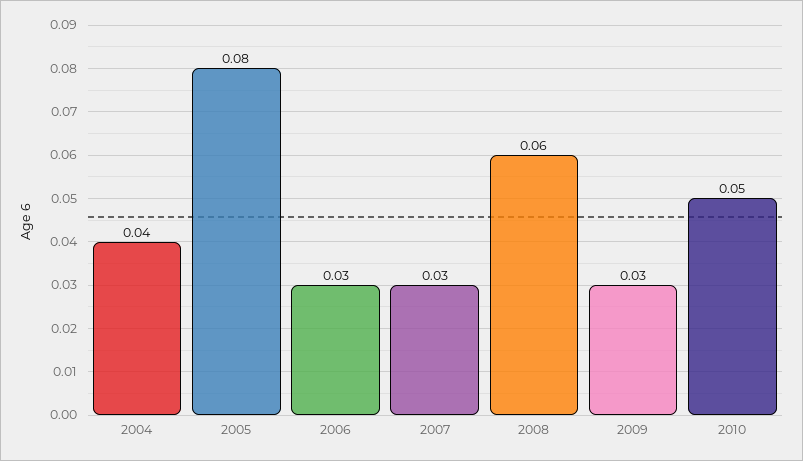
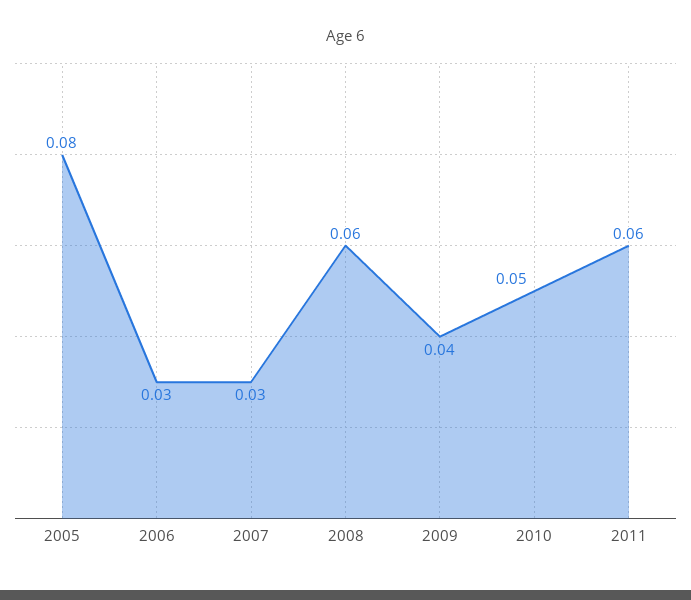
2004: 0.04 -> none
2009: 0.03 -> 0.04
2011: none -> 0.06

